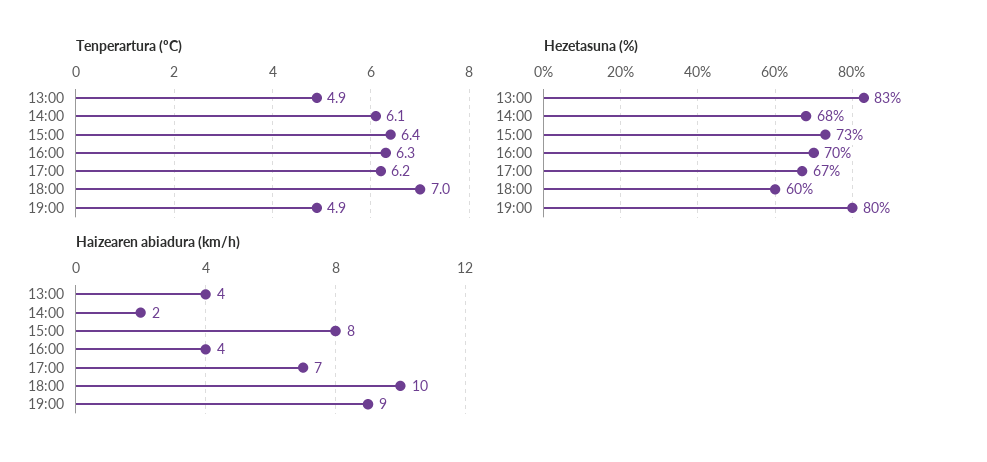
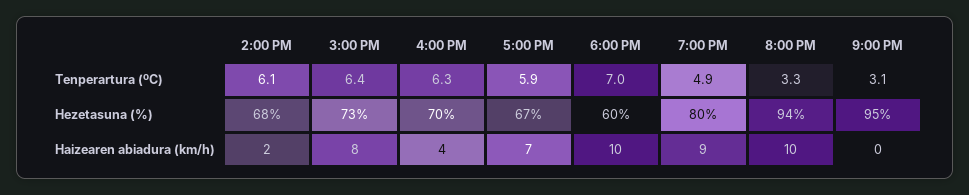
Tenperartura (ºC), 13:00: 4.9 -> none
Tenperartura (ºC), 17:00: 6.2 -> 5.9
Hezetasuna (%), 13:00: 83 -> none
Haizearen abiadura (km/h), 13:00: 4 -> none
Tenperartura (ºC), 8:00 PM: none -> 3.3
Tenperartura (ºC), 9:00 PM: none -> 3.1
Hezetasuna (%), 8:00 PM: none -> 94
Hezetasuna (%), 9:00 PM: none -> 95
Haizearen abiadura (km/h), 8:00 PM: none -> 10
Haizearen abiadura (km/h), 9:00 PM: none -> 0

